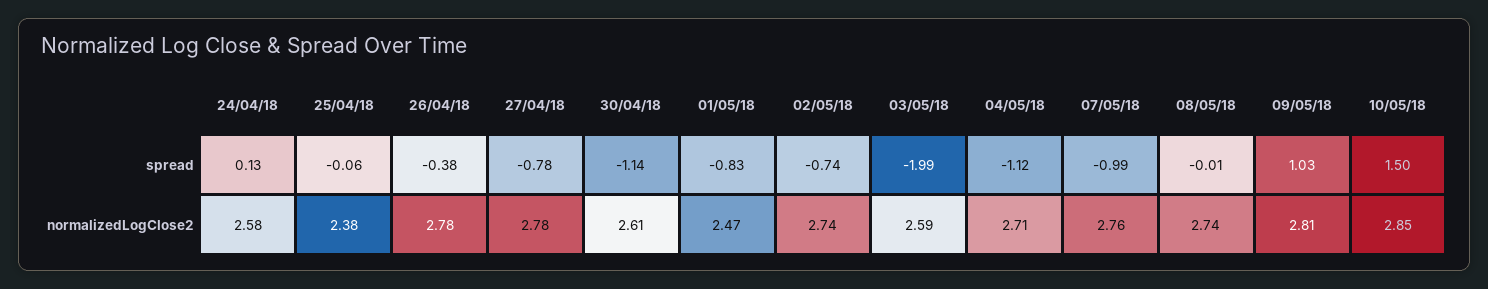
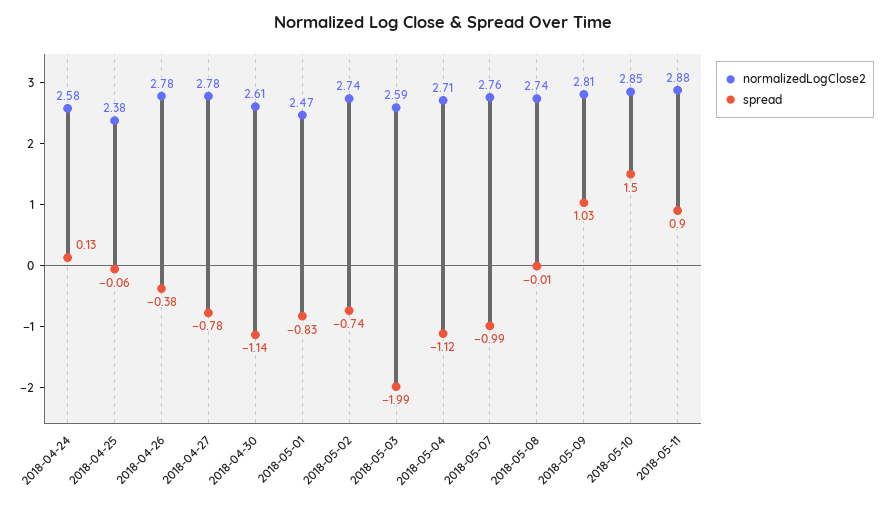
normalizedLogClose2, 2018-05-11: none -> 2.88
spread, 2018-05-11: none -> 0.9

